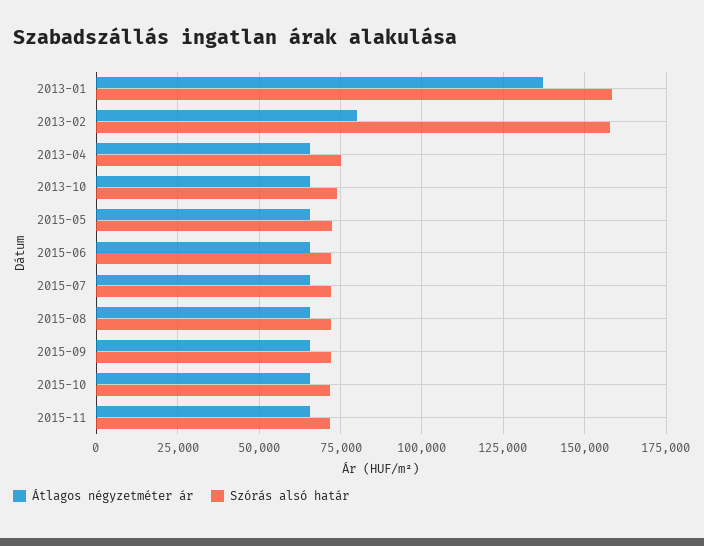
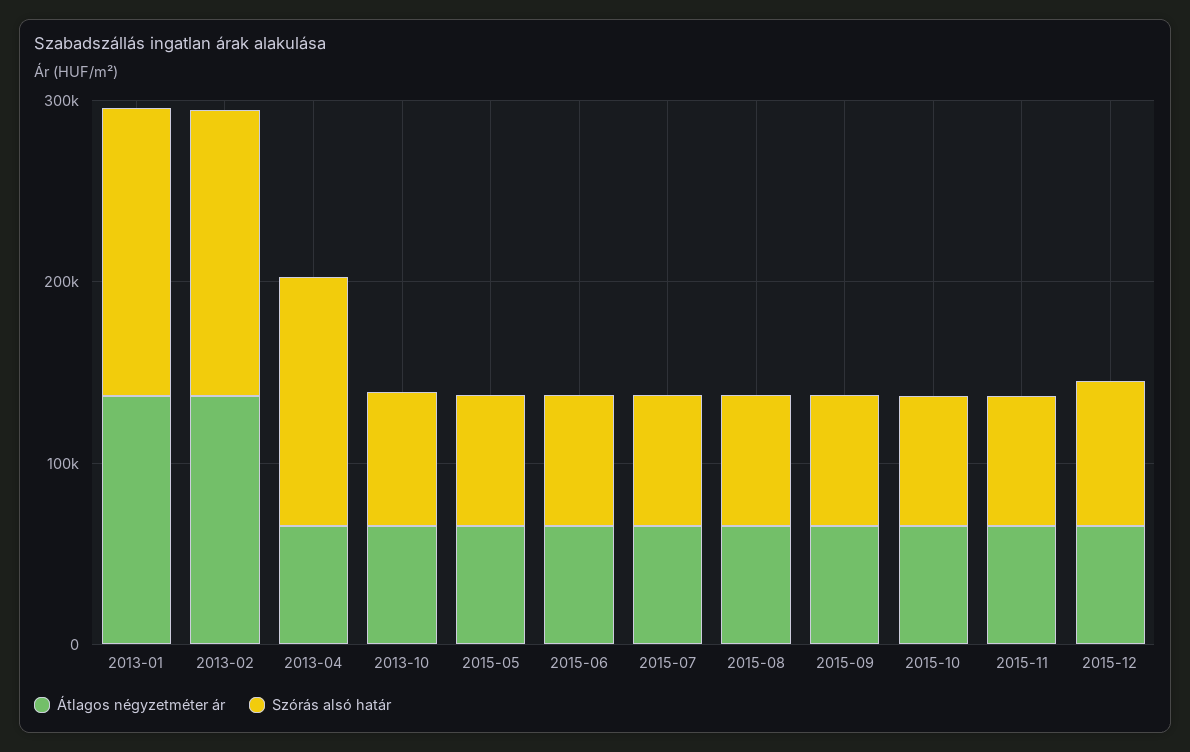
Átlagos négyzetméter ár, 2013-02: 80000 -> 140000
Szórás alsó határ, 2013-04: 75000 -> 140000
Átlagos négyzetméter ár, 2015-12: none -> 60000
Szórás alsó határ, 2015-12: none -> 80000

